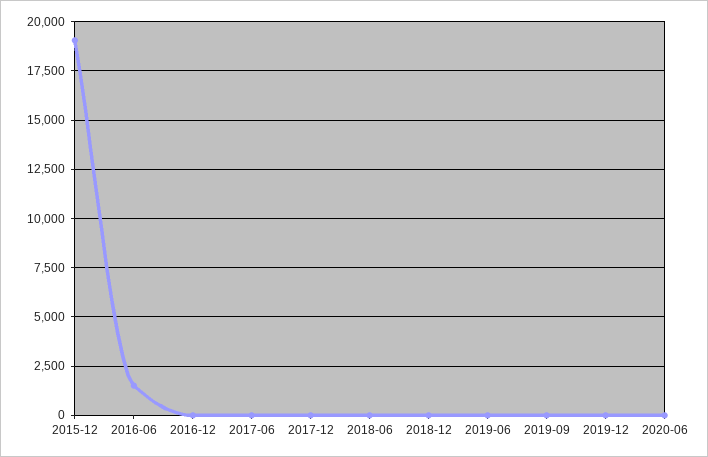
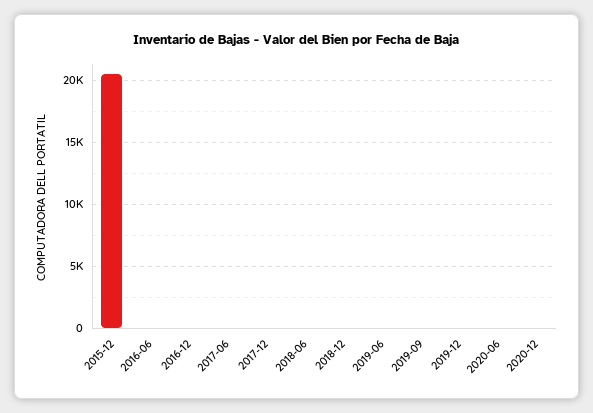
2015-12: 19000 -> 20500
2016-06: 1500 -> 0
2020-12: none -> 0

